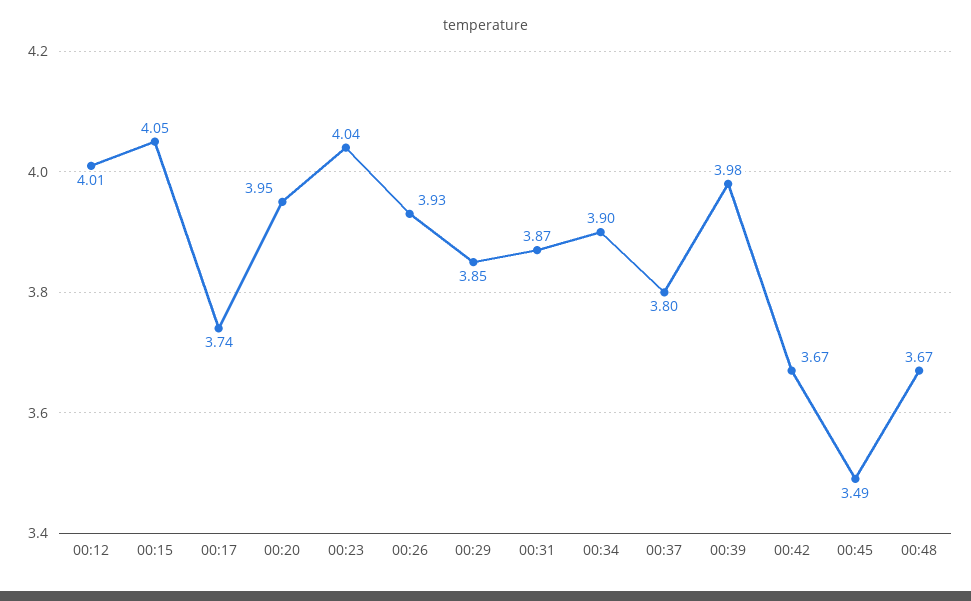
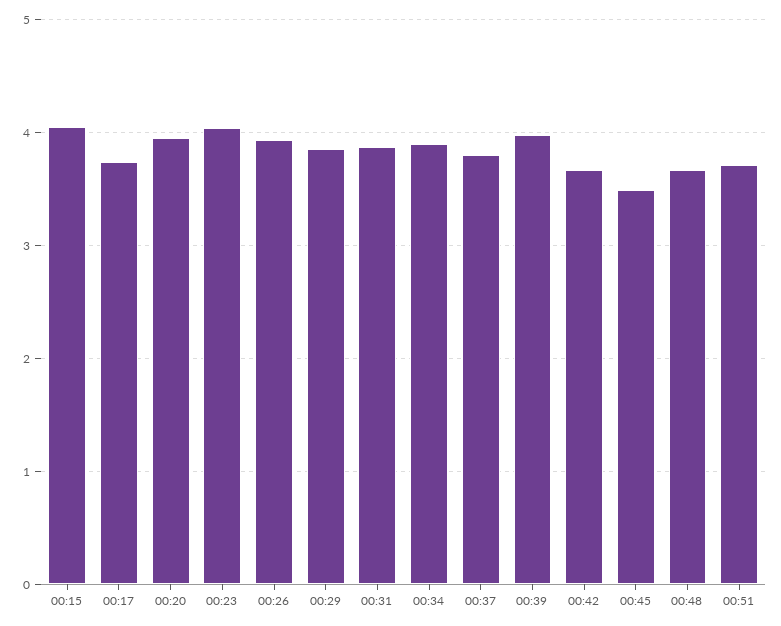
00:12: 4.01 -> none
00:51: none -> 3.7

